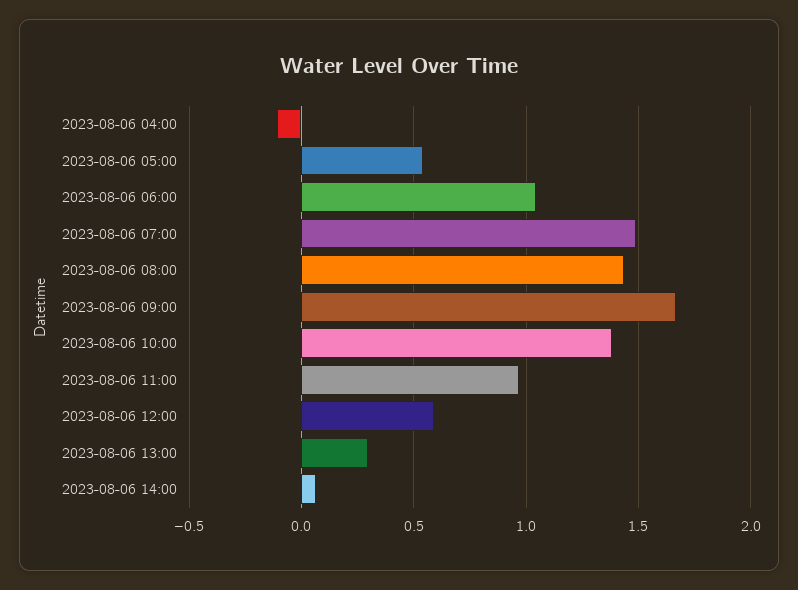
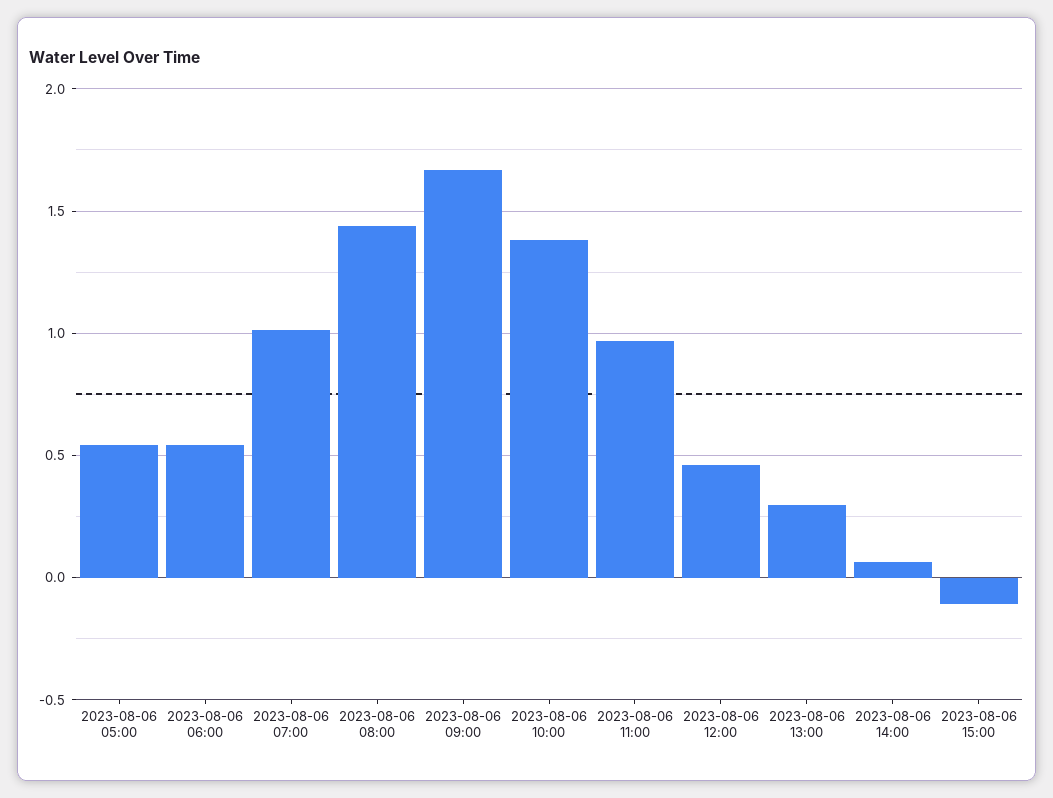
2023-08-06 04:00: -0.1 -> none
2023-08-06 06:00: 1.05 -> 0.55
2023-08-06 07:00: 1.5 -> 1
2023-08-06 12:00: 0.6 -> 0.45
2023-08-06 15:00: none -> -0.1

